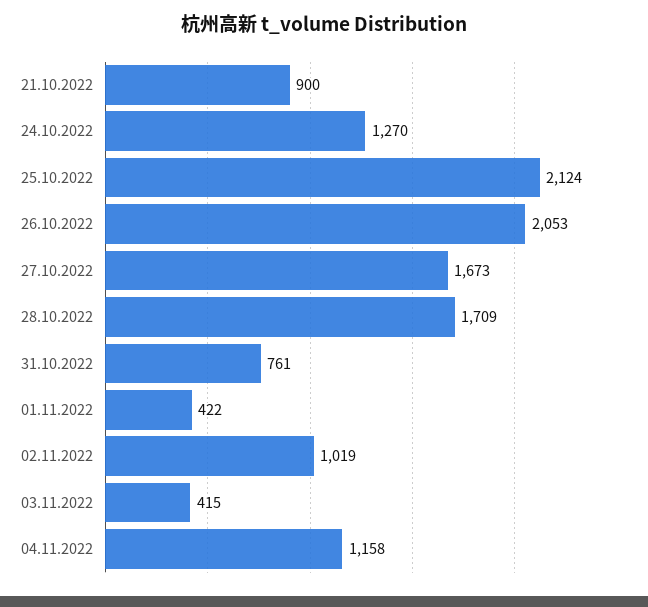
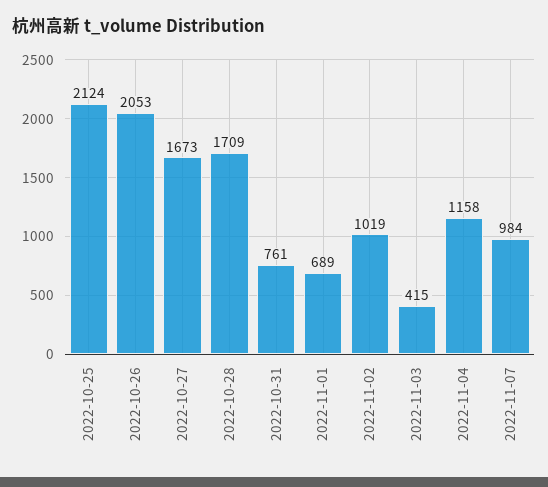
21.10.2022: 900 -> none
24.10.2022: 1270 -> none
01.11.2022: 422 -> 689
2022-11-07: none -> 984

